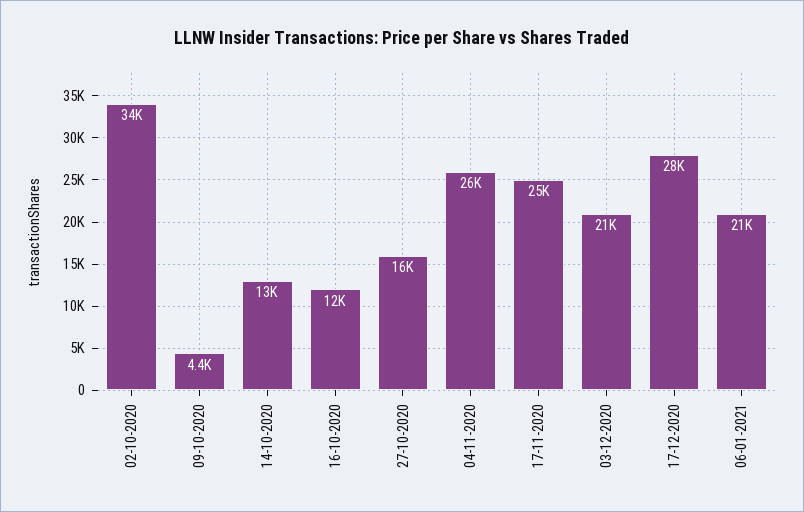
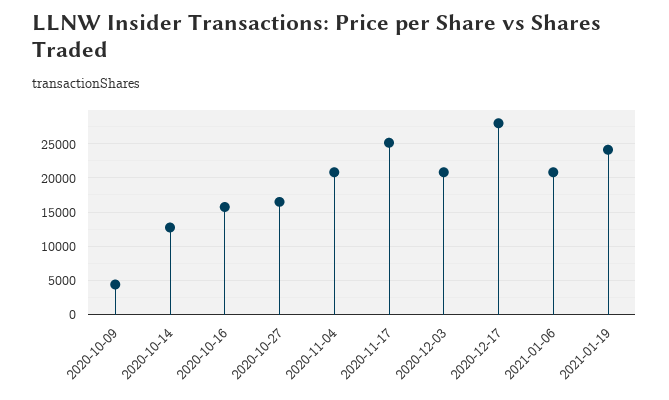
02-10-2020: 34000 -> none
16-10-2020: 12000 -> 16000
04-11-2020: 26000 -> 21000
2021-01-19: none -> 24000

